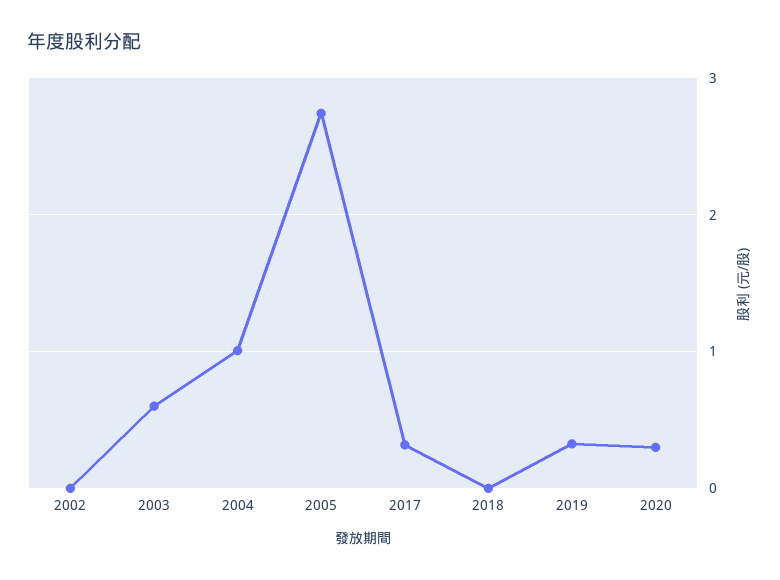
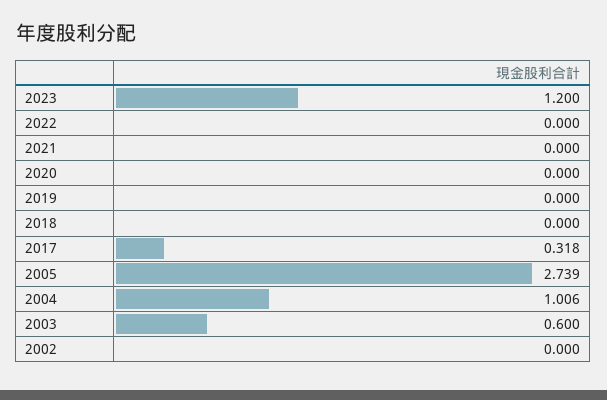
2019: 0.3 -> 0
2020: 0.3 -> 0
2023: none -> 1.2
2022: none -> 0
2021: none -> 0

